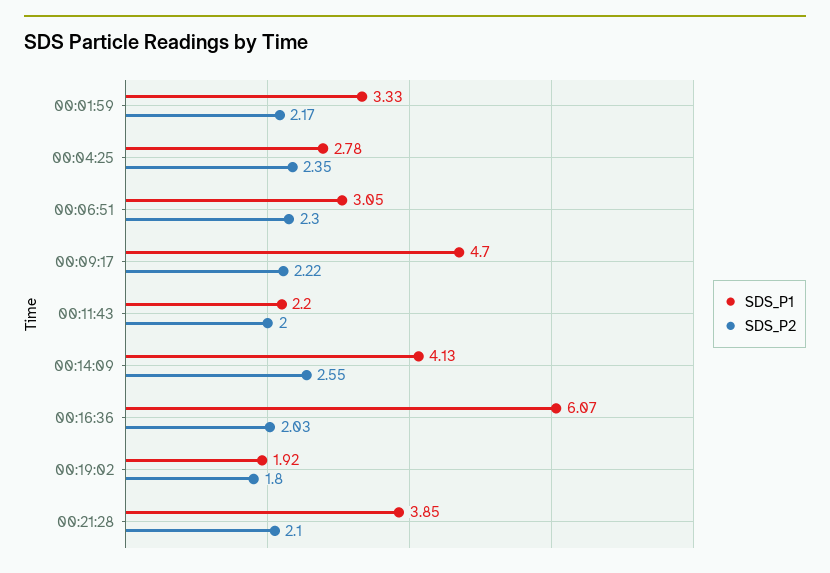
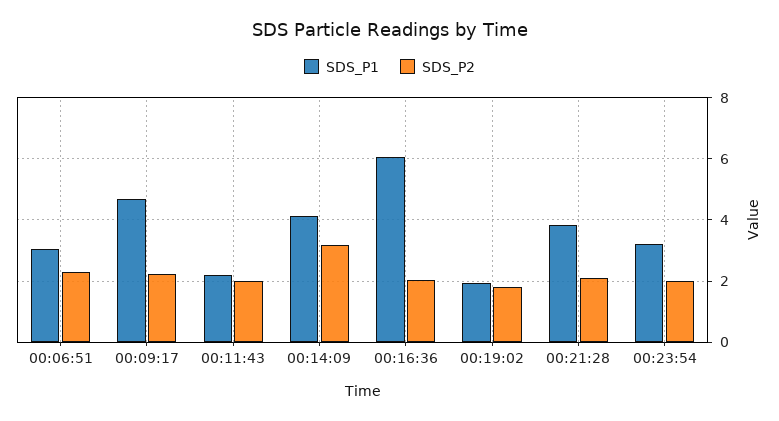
SDS_P1, 00:01:59: 3.33 -> none
SDS_P2, 00:01:59: 2.17 -> none
SDS_P1, 00:04:25: 2.78 -> none
SDS_P2, 00:04:25: 2.35 -> none
SDS_P2, 00:14:09: 2.55 -> 3.2
SDS_P1, 00:23:54: none -> 3.2
SDS_P2, 00:23:54: none -> 2

